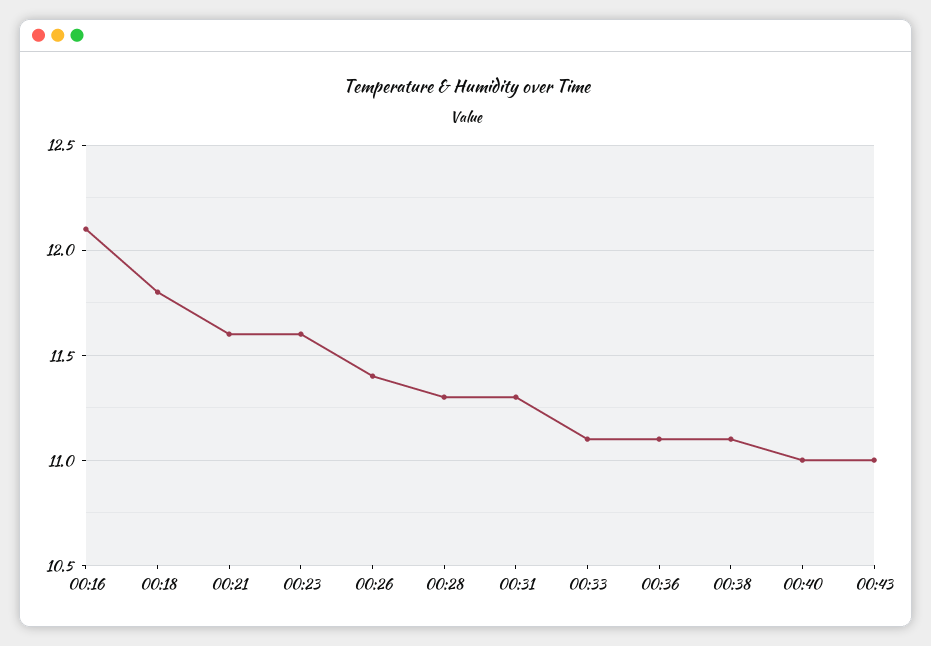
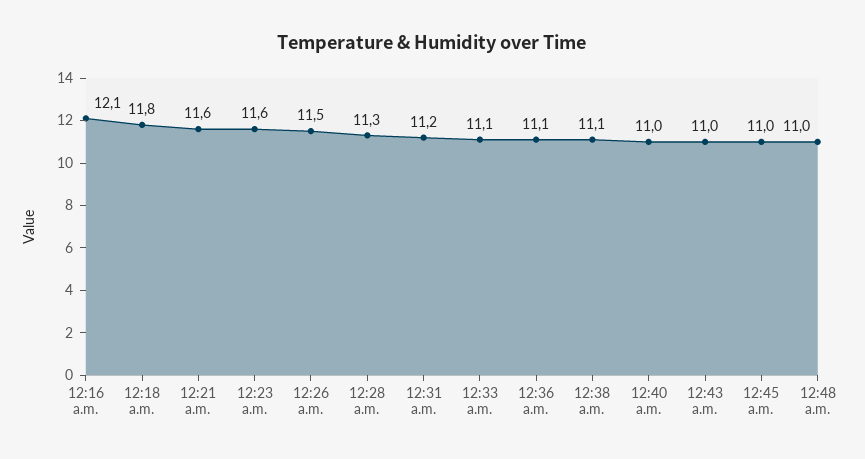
00:26: 11.4 -> 11.5
00:31: 11.3 -> 11.2
12:45 a.m.: none -> 11
12:48 a.m.: none -> 11

